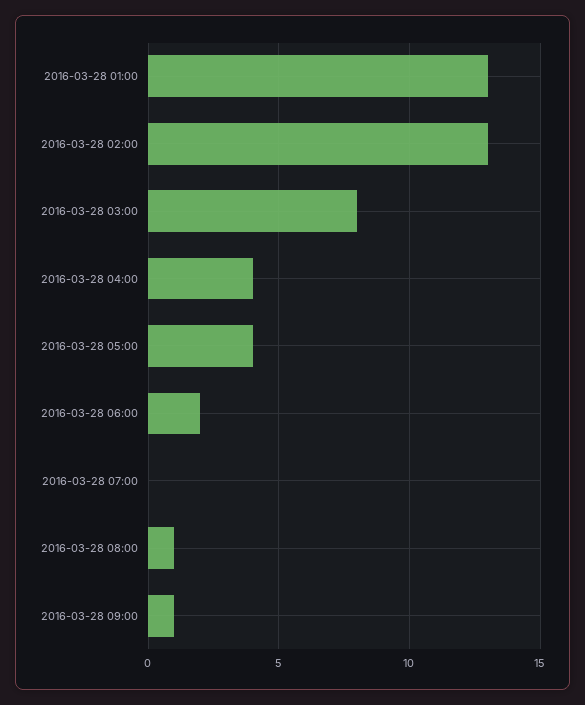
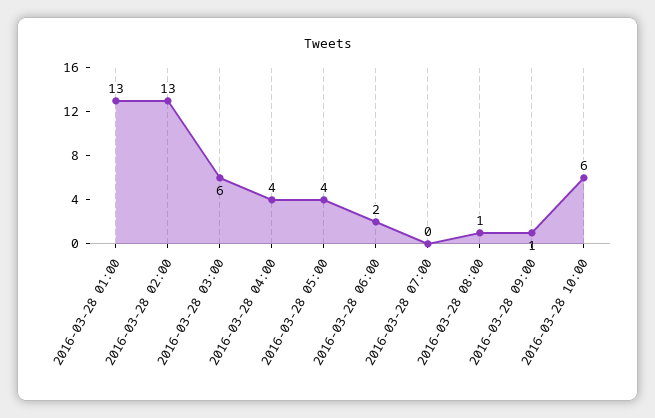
2016-03-28 03:00: 8 -> 6
2016-03-28 10:00: none -> 6

